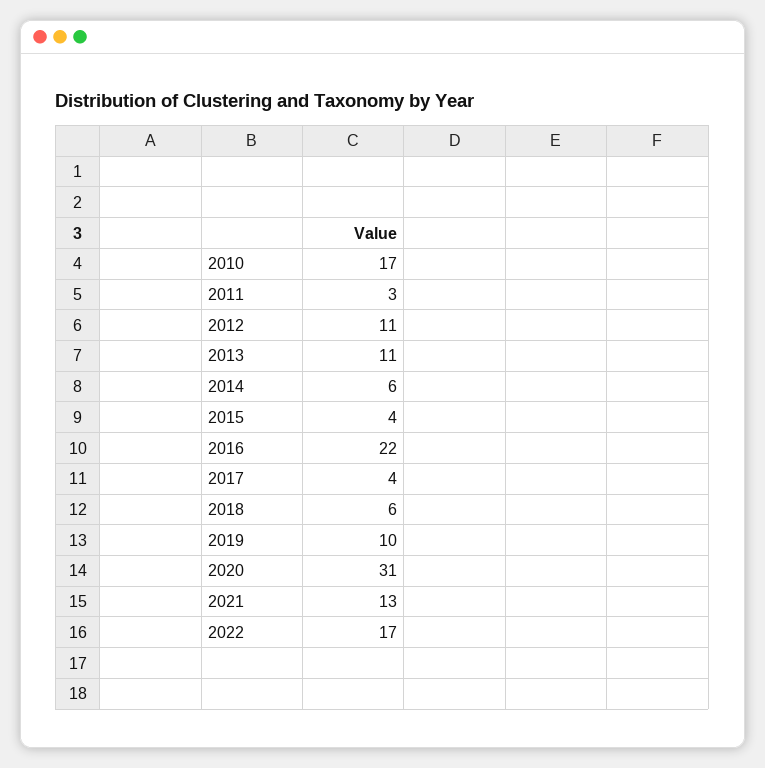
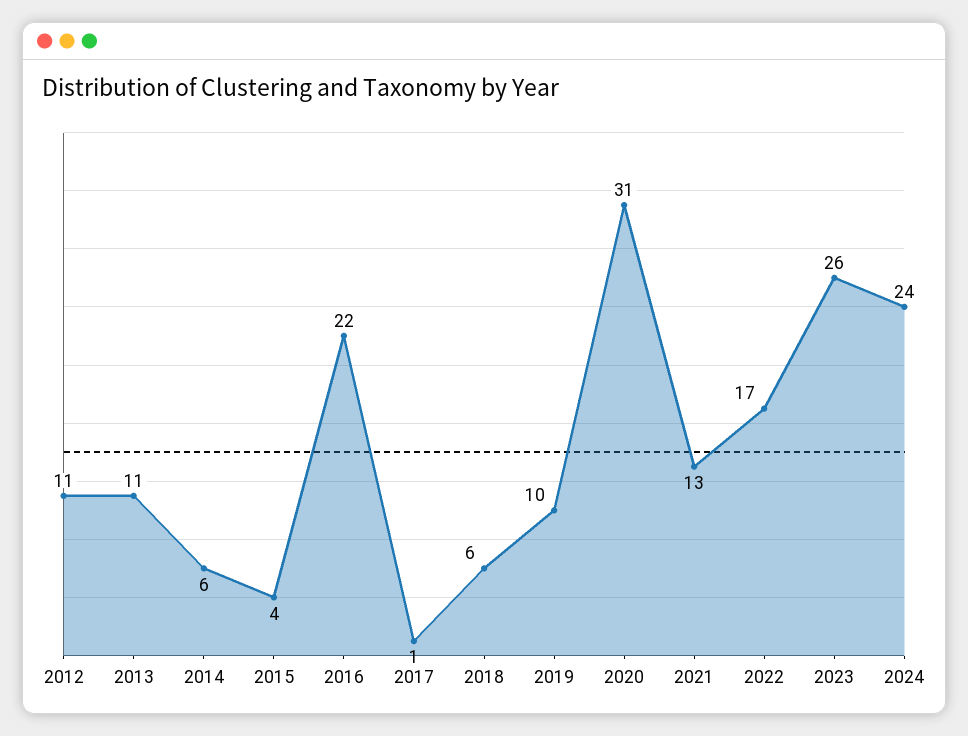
2010: 17 -> none
2011: 3 -> none
2017: 4 -> 1
2023: none -> 26
2024: none -> 24

